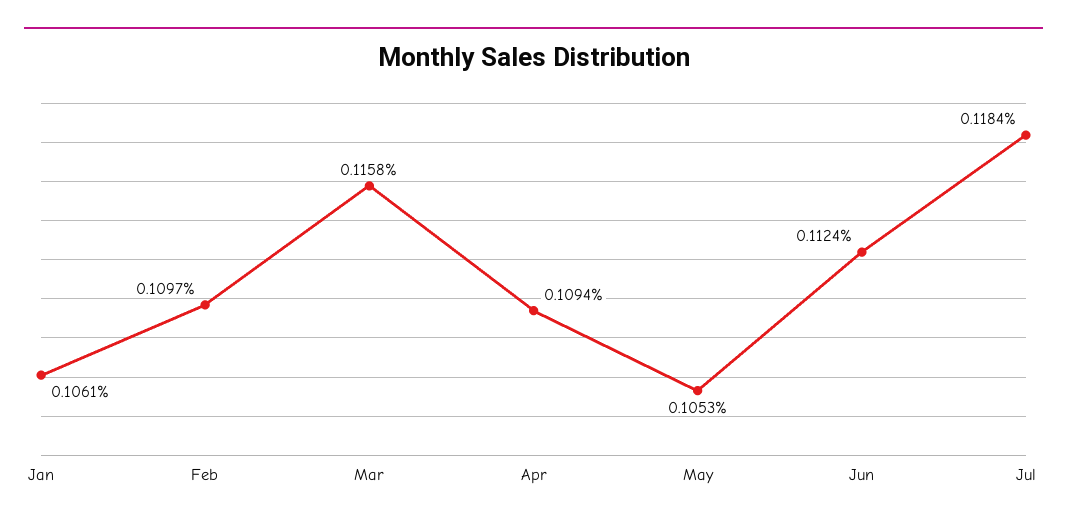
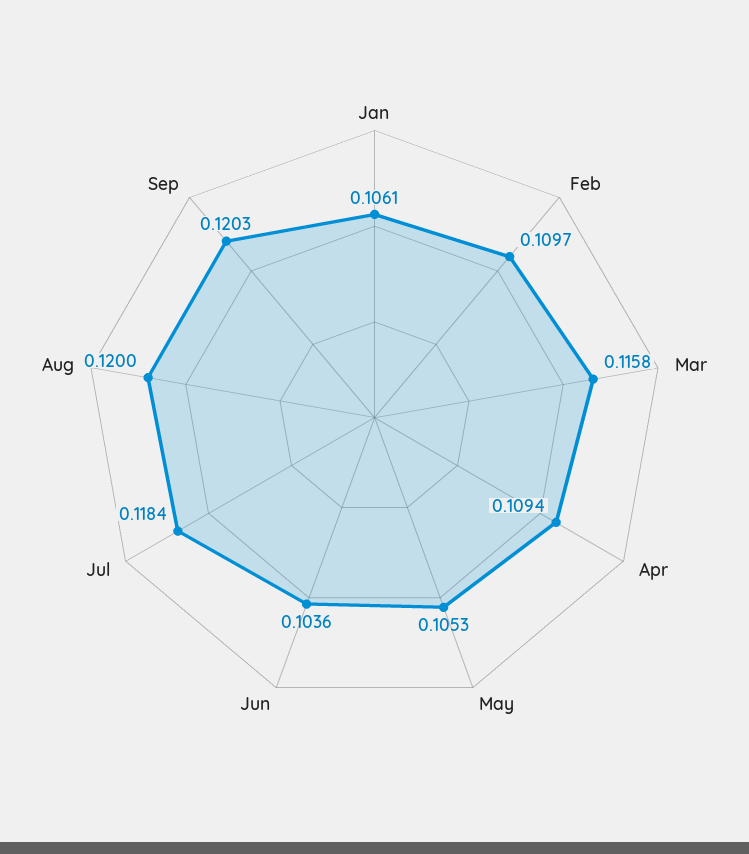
Jun: 0.1124 -> 0.1036
Aug: none -> 0.12
Sep: none -> 0.1203

